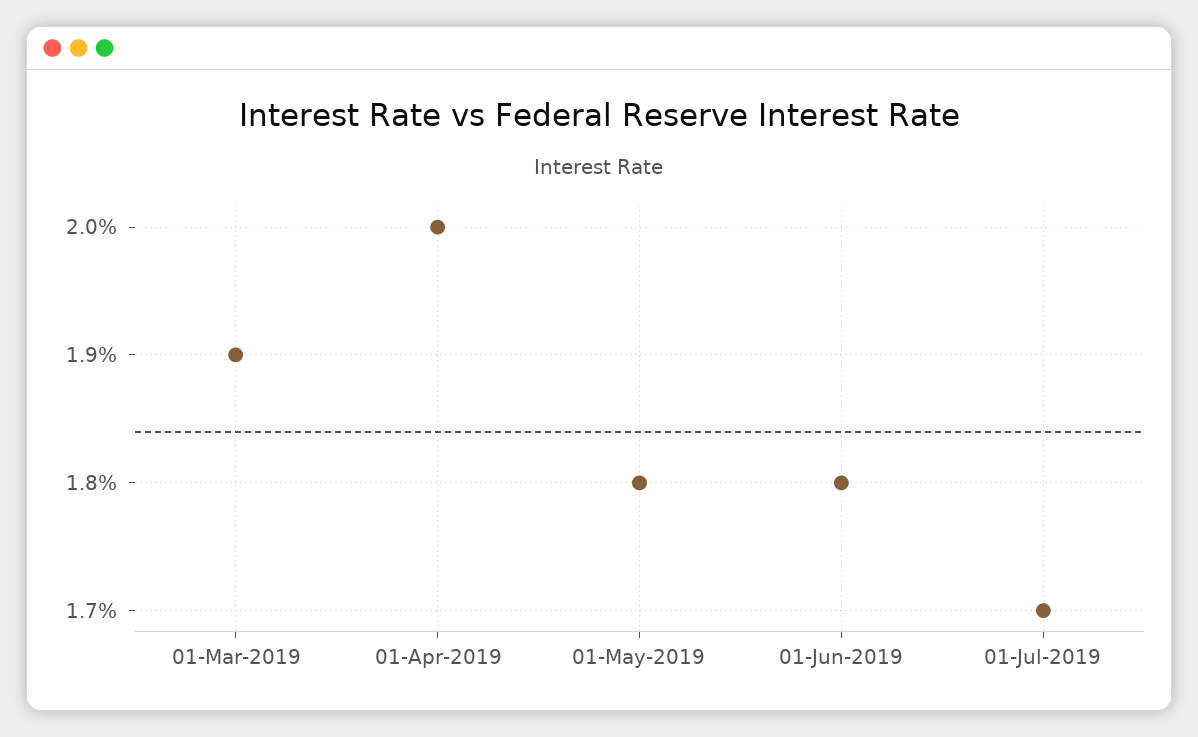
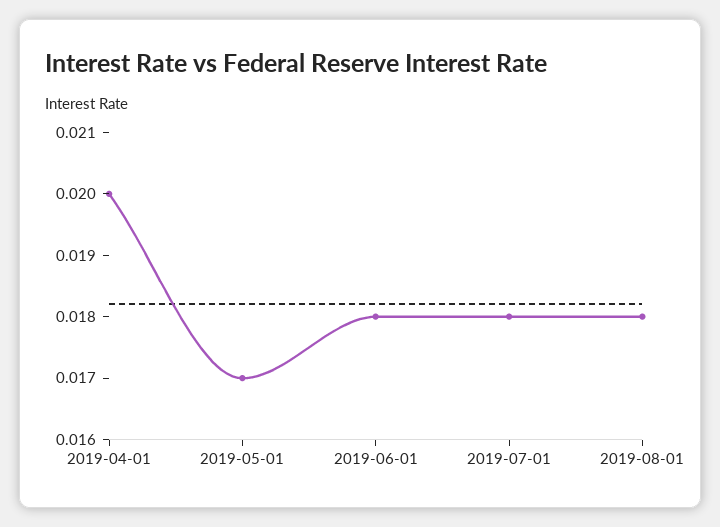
01-Mar-2019: 0.019 -> none
01-May-2019: 0.018 -> 0.017
01-Jul-2019: 0.017 -> 0.018
2019-08-01: none -> 0.018

